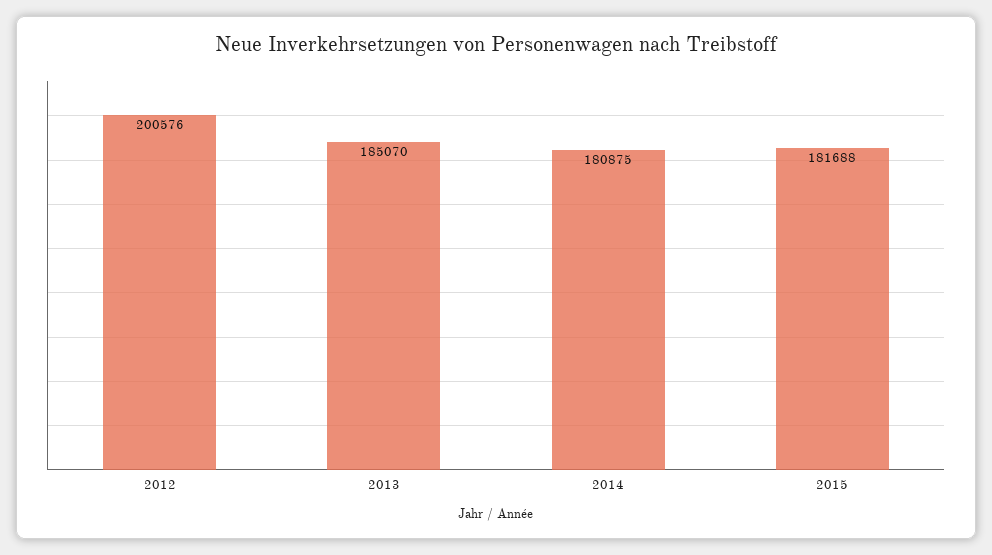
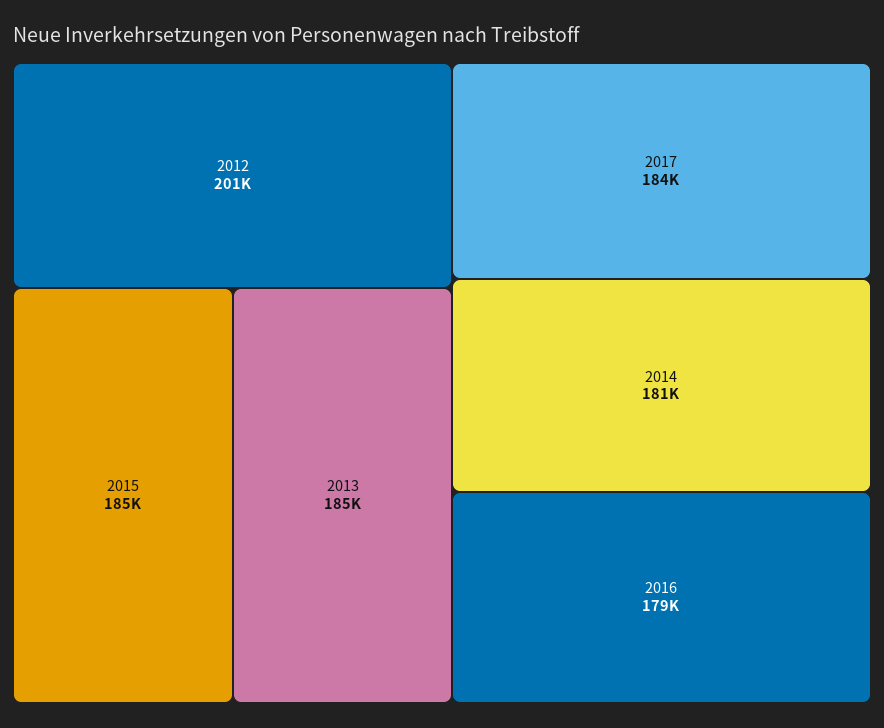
2015: 181688 -> 185000
2017: none -> 184000
2016: none -> 179000

